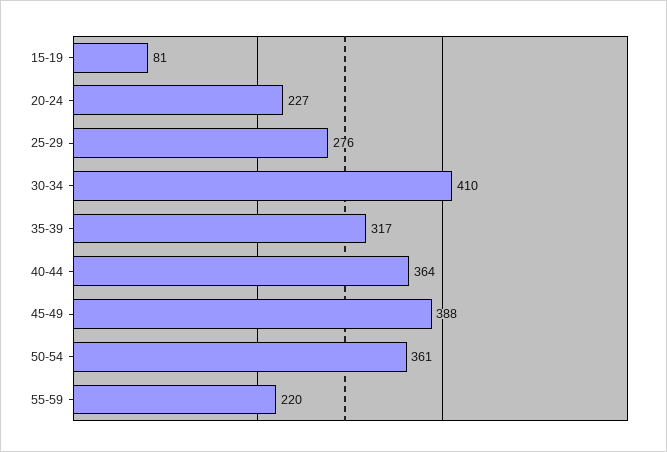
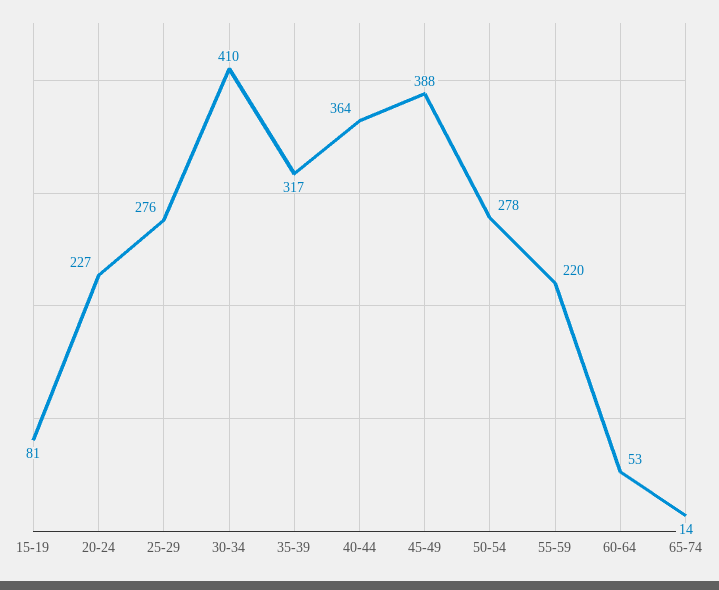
50-54: 361 -> 278
60-64: none -> 53
65-74: none -> 14

